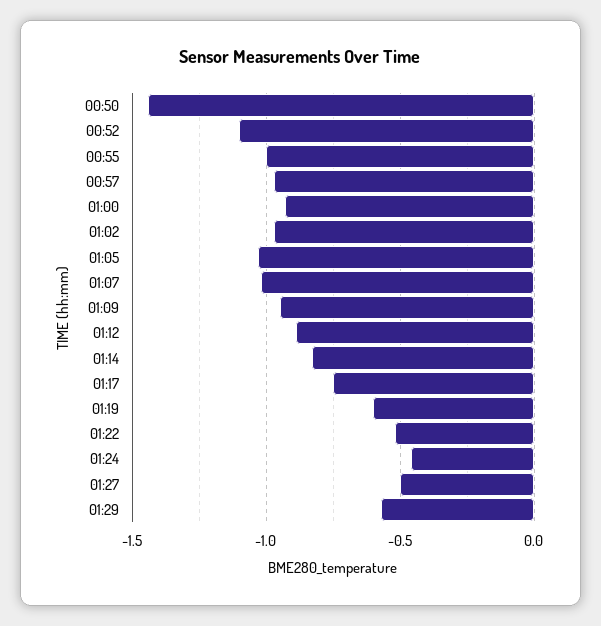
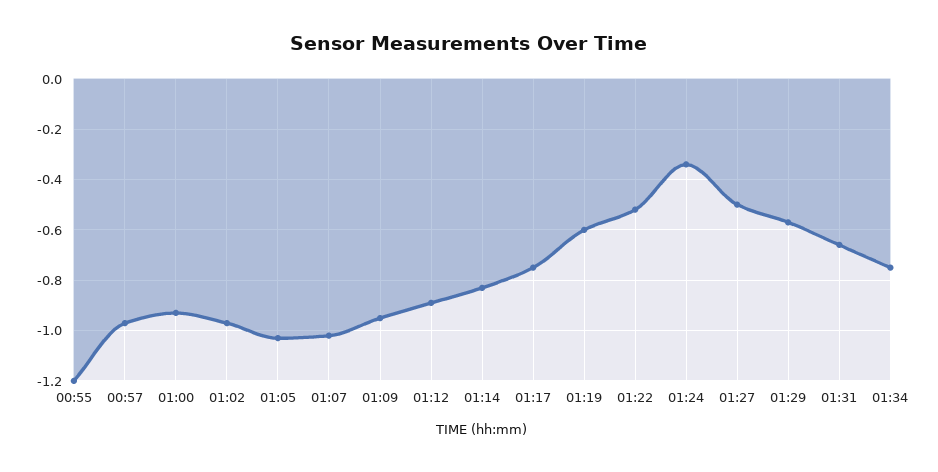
00:50: -1.45 -> none
00:52: -1.1 -> none
00:55: -1 -> -1.2
01:24: -0.45 -> -0.35
01:31: none -> -0.65
01:34: none -> -0.75

